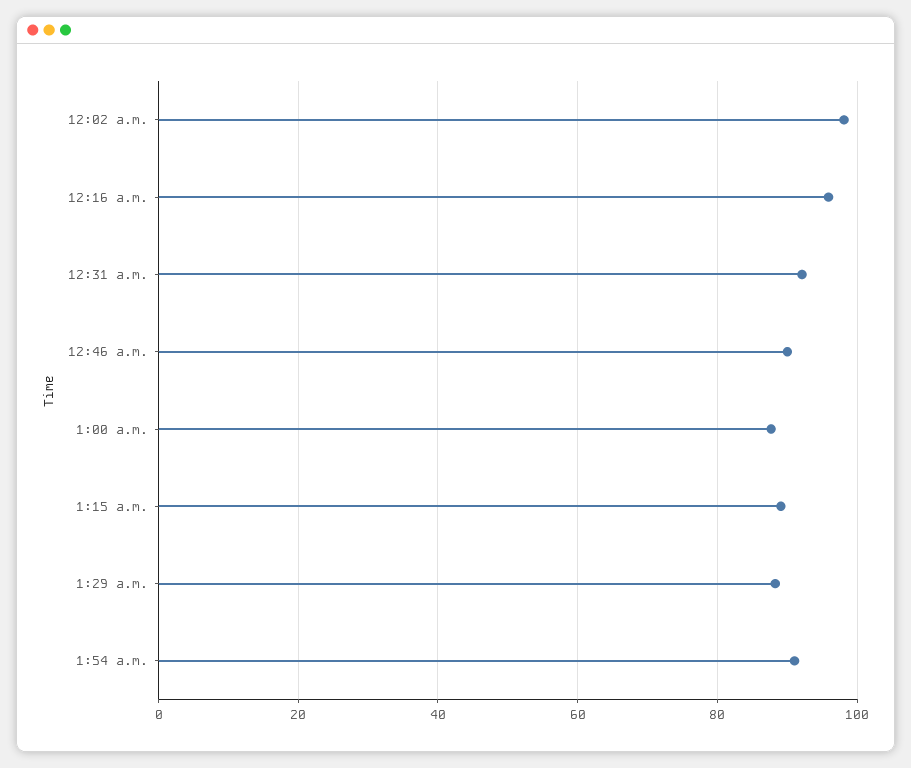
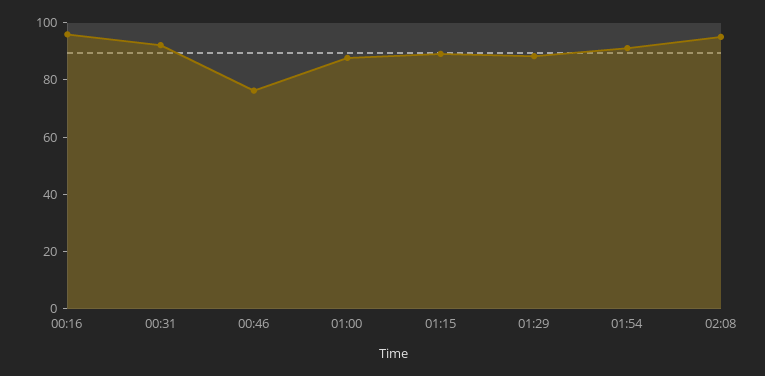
12:02 a.m.: 98 -> none
12:46 a.m.: 90 -> 75
02:08: none -> 95

